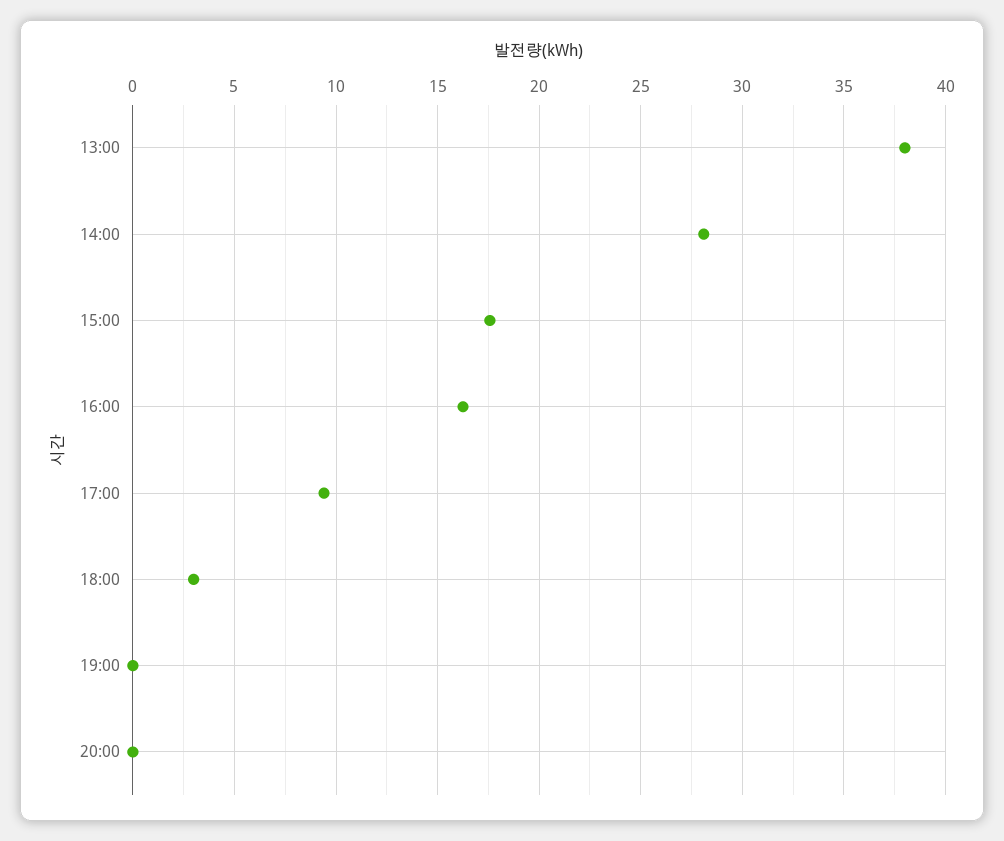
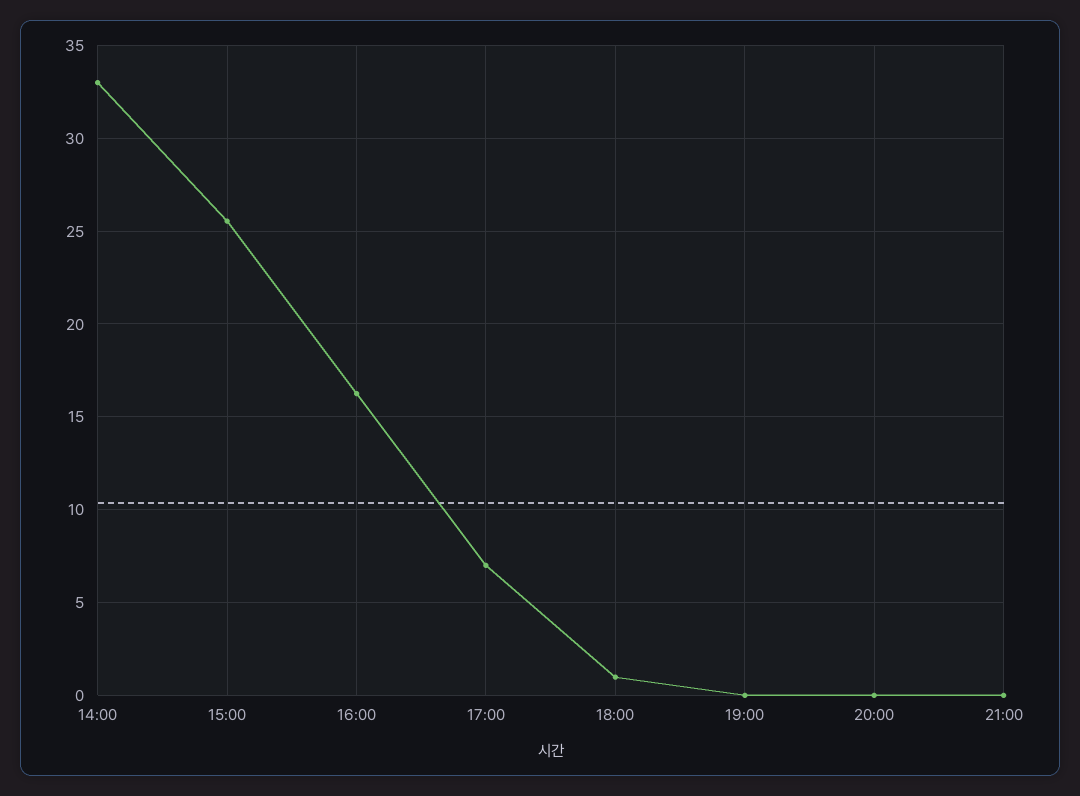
13:00: 38 -> none
14:00: 28 -> 33
15:00: 17.5 -> 25.5
17:00: 9.5 -> 7
18:00: 3 -> 1
21:00: none -> 0

